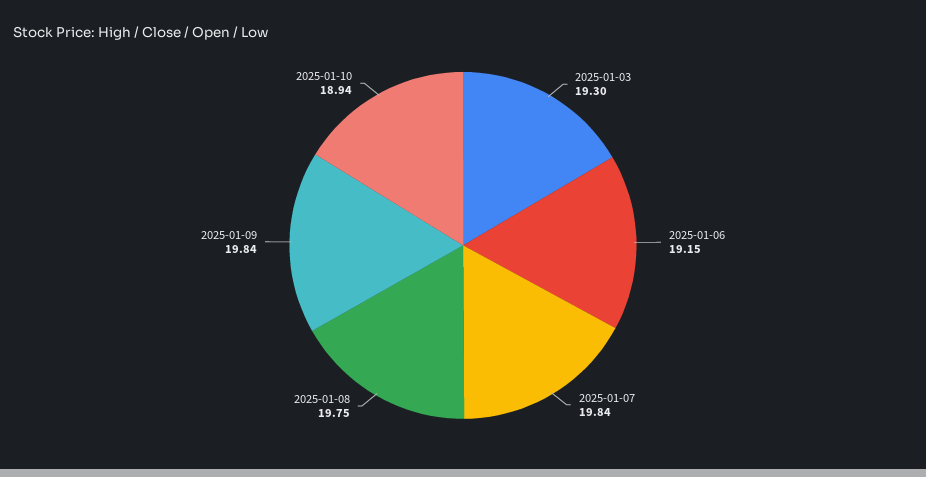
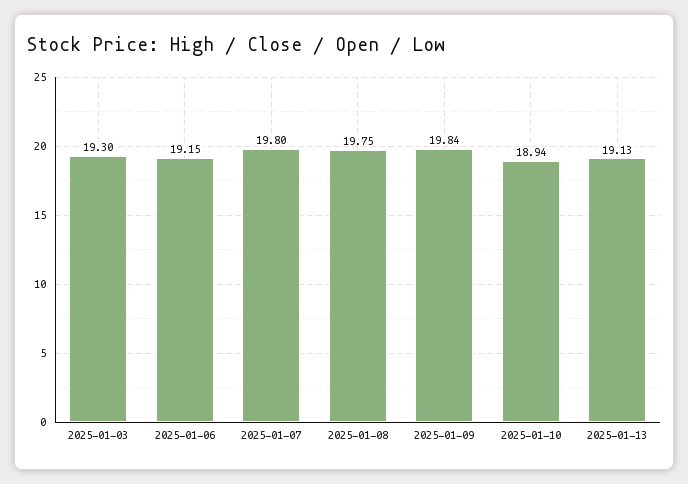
2025-01-07: 19.84 -> 19.8
2025-01-13: none -> 19.13

